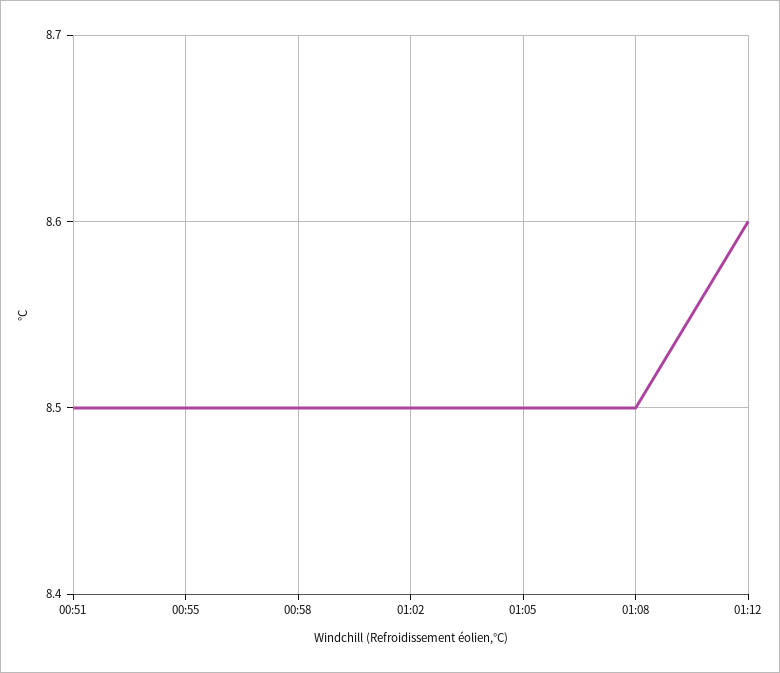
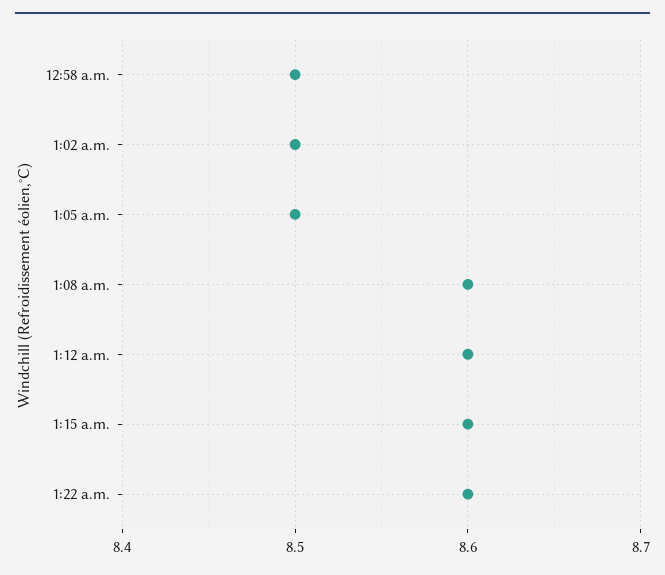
00:51: 8.5 -> none
00:55: 8.5 -> none
01:08: 8.5 -> 8.6
1:15 a.m.: none -> 8.6
1:22 a.m.: none -> 8.6

